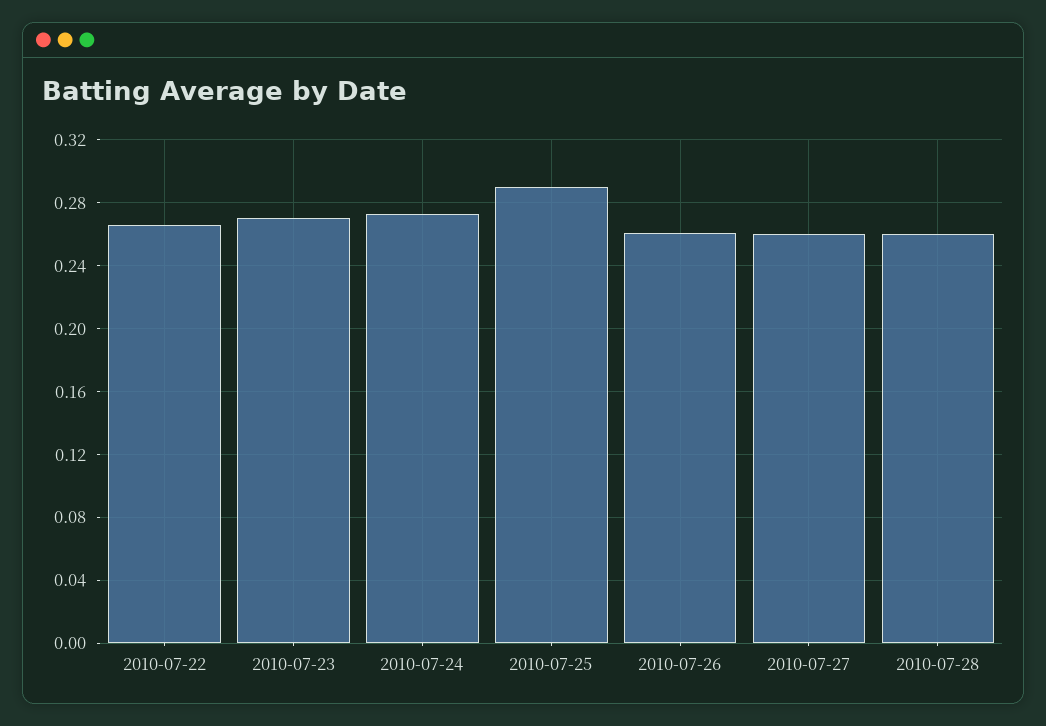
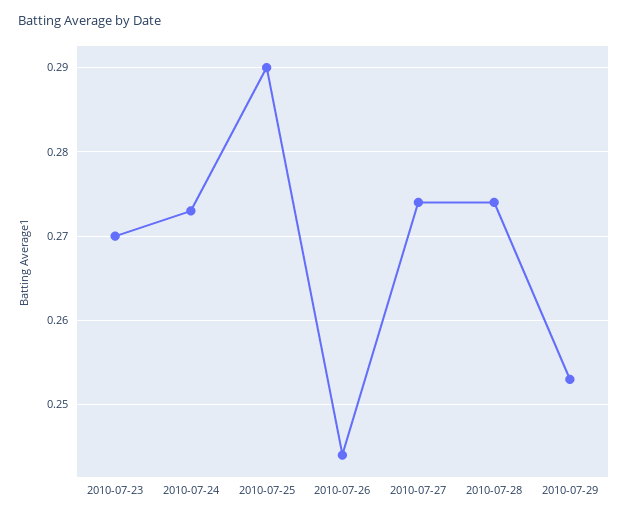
2010-07-22: 0.265 -> none
2010-07-26: 0.26 -> 0.244
2010-07-27: 0.26 -> 0.274
2010-07-28: 0.26 -> 0.274
2010-07-29: none -> 0.253

